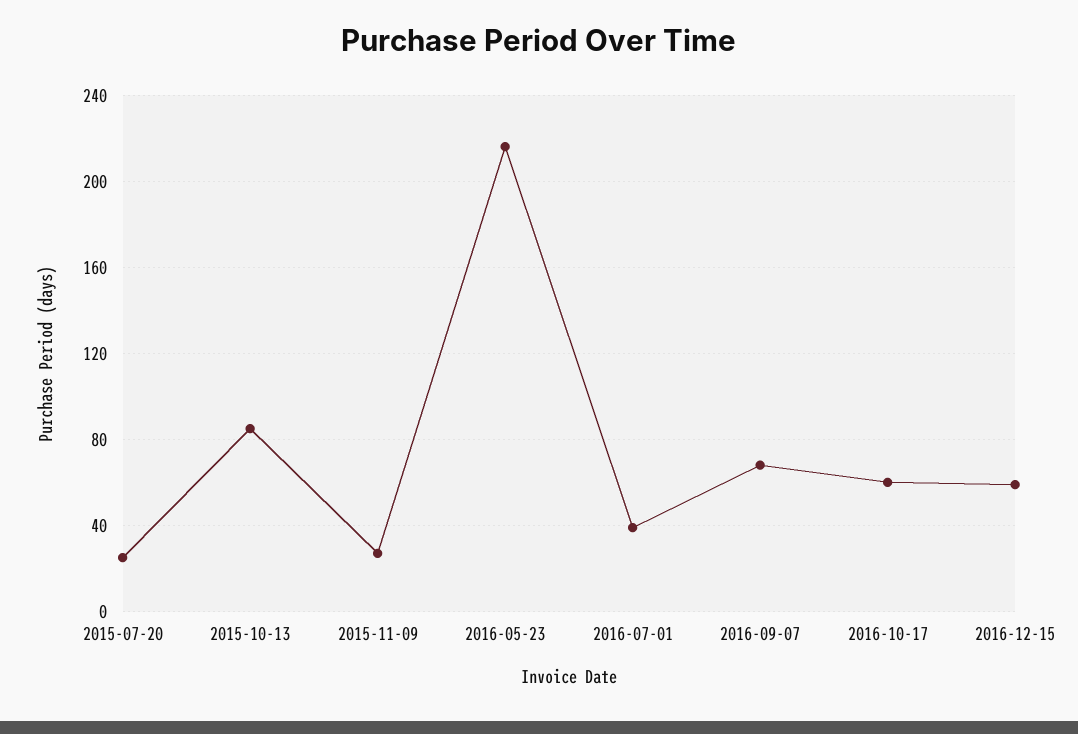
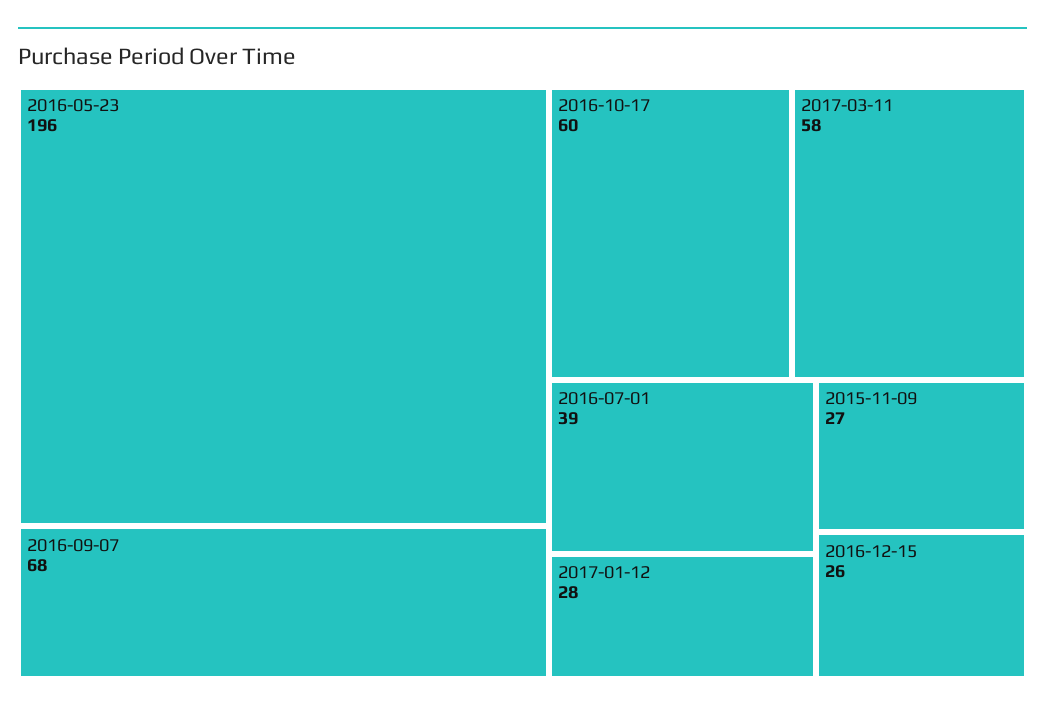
2015-07-20: 25 -> none
2015-10-13: 85 -> none
2016-05-23: 215 -> 196
2016-12-15: 60 -> 26
2017-03-11: none -> 58
2017-01-12: none -> 28

